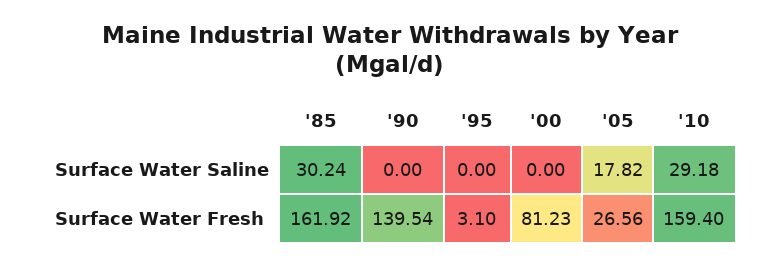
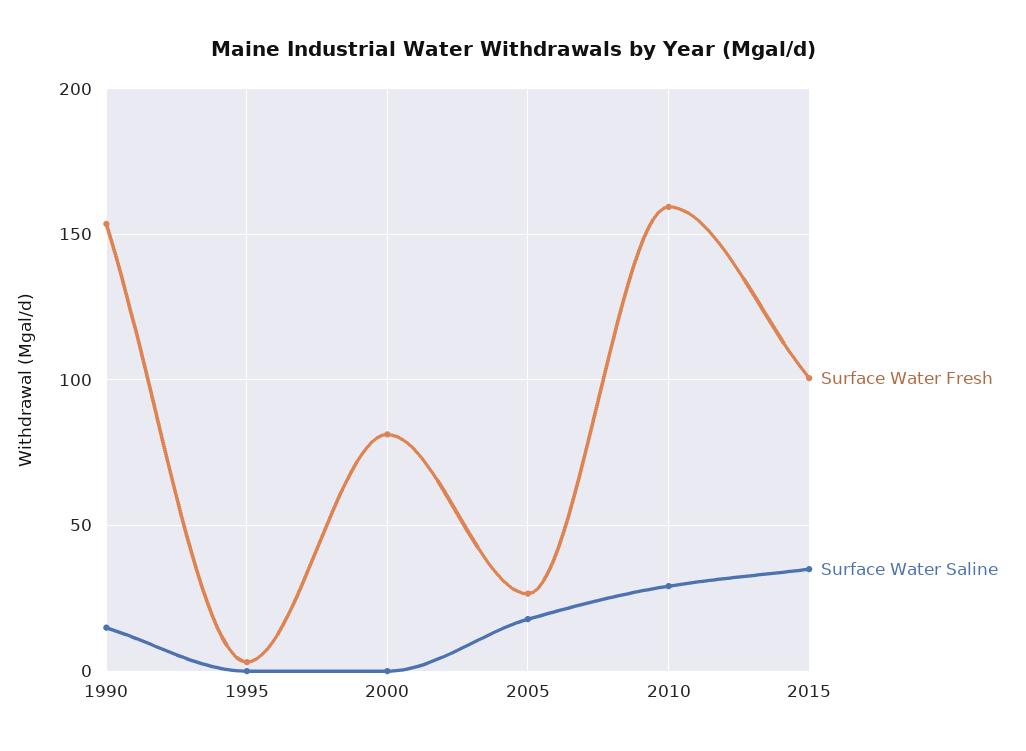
Surface Water Saline, '85: 30.24 -> none
Surface Water Saline, '90: 0 -> 15
Surface Water Fresh, '85: 161.92 -> none
Surface Water Fresh, '90: 139.54 -> 155
Surface Water Fresh, 2015: none -> 100
Surface Water Saline, 2015: none -> 35

